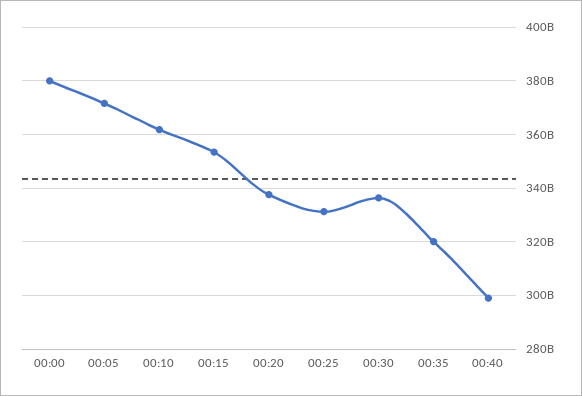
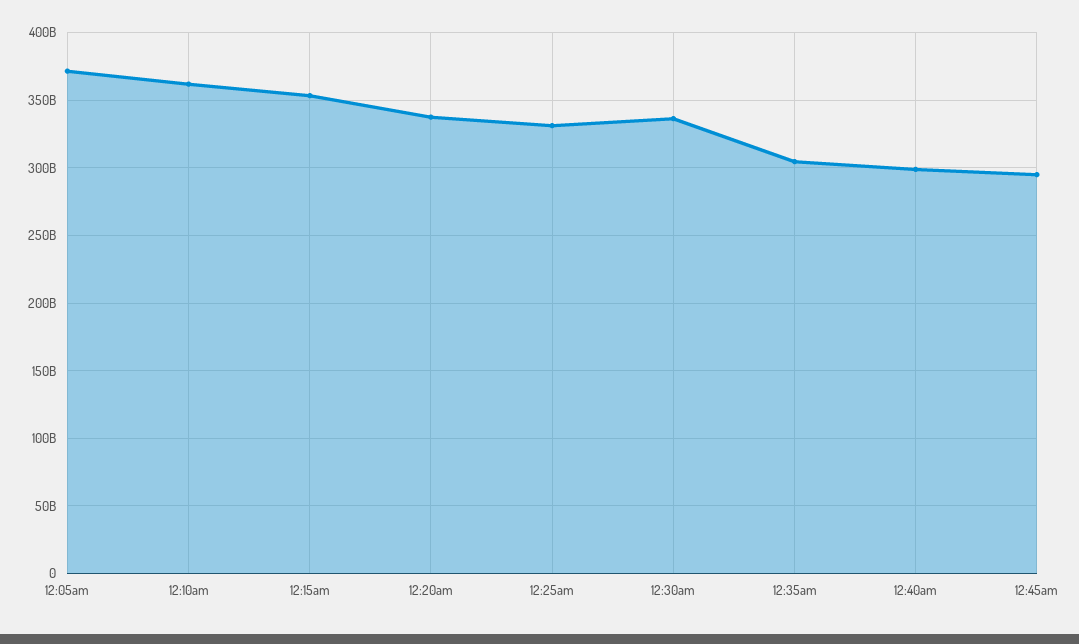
00:00: 380000000000 -> none
00:35: 320000000000 -> 305000000000
12:45am: none -> 295000000000

